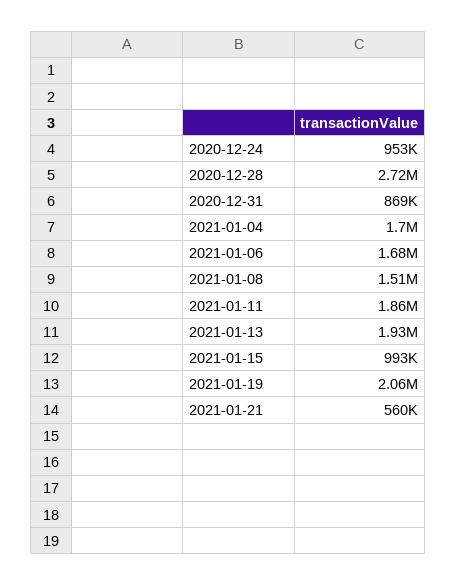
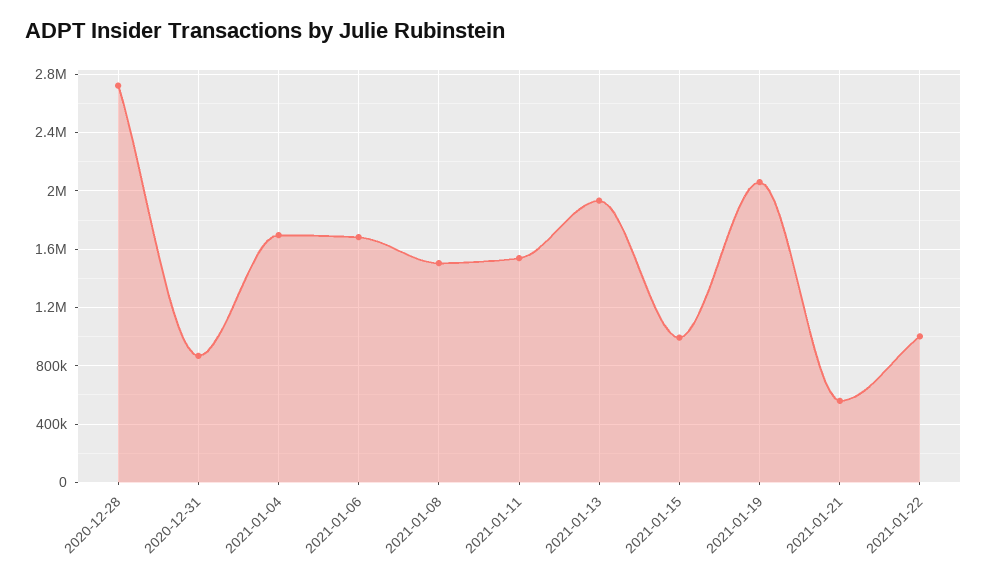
2020-12-24: 953000 -> none
2021-01-11: 1860000 -> 1550000
2021-01-22: none -> 1000000

